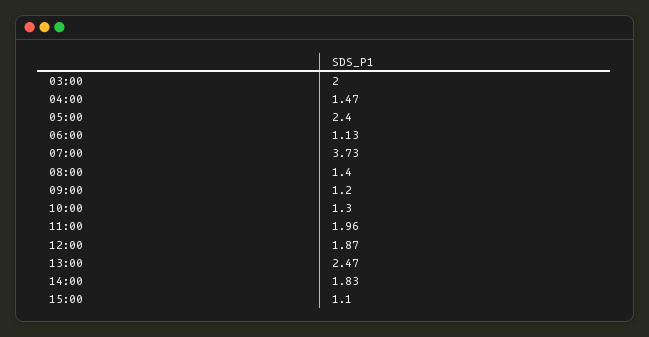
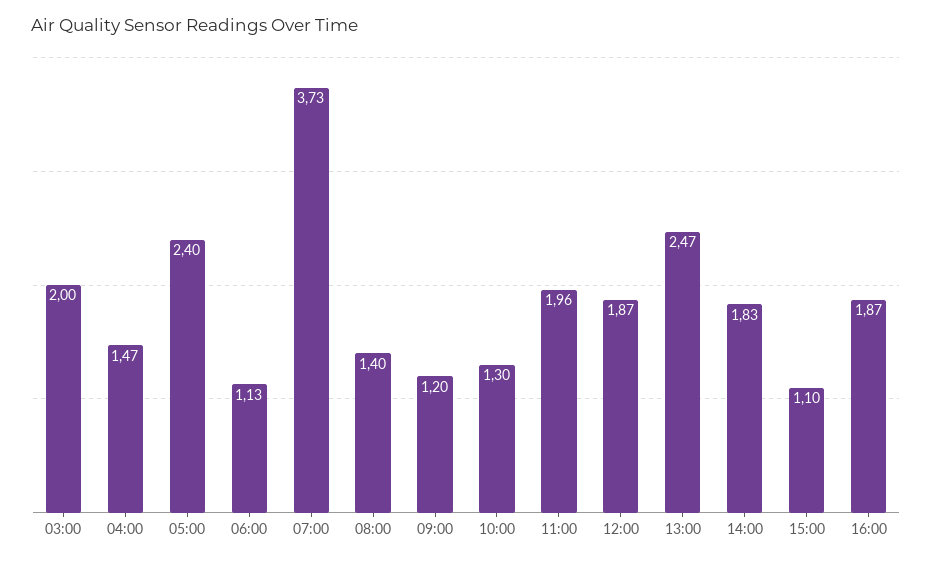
16:00: none -> 1.87

